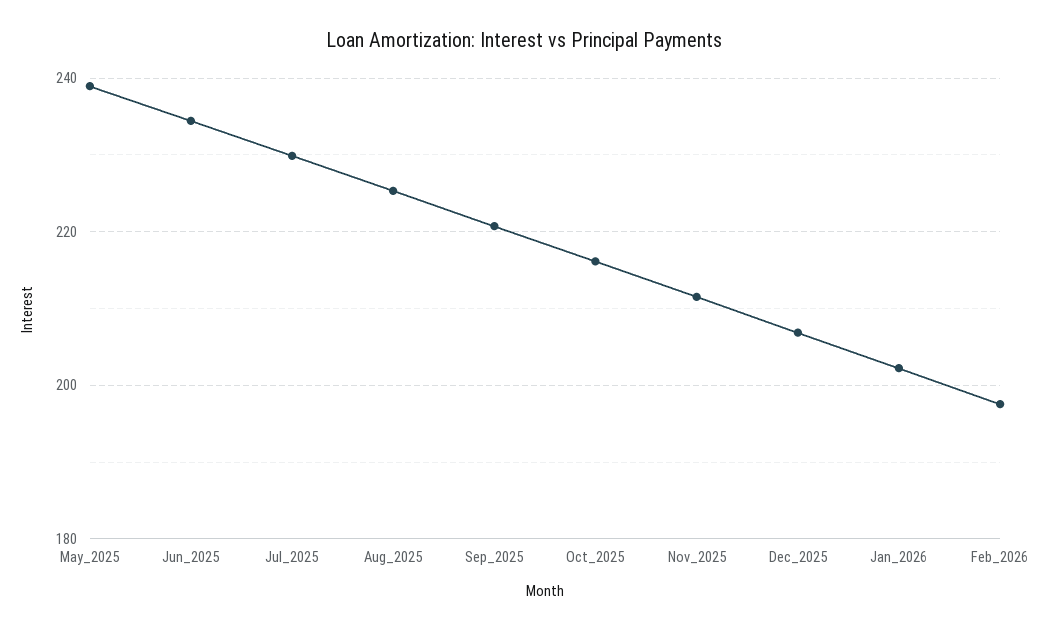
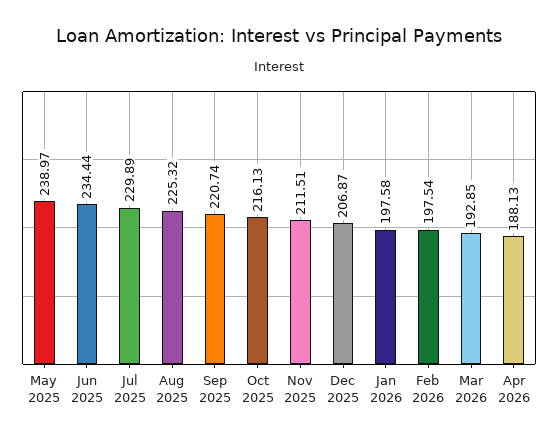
Jan_2026: 202 -> 197.58
Mar 2026: none -> 192.85
Apr 2026: none -> 188.13

